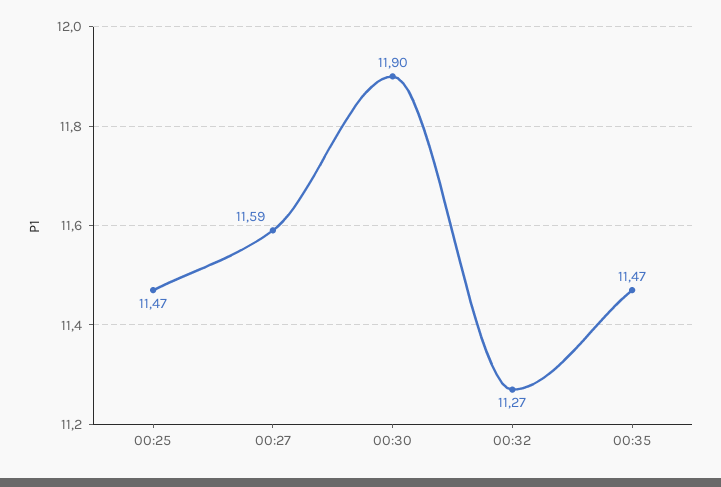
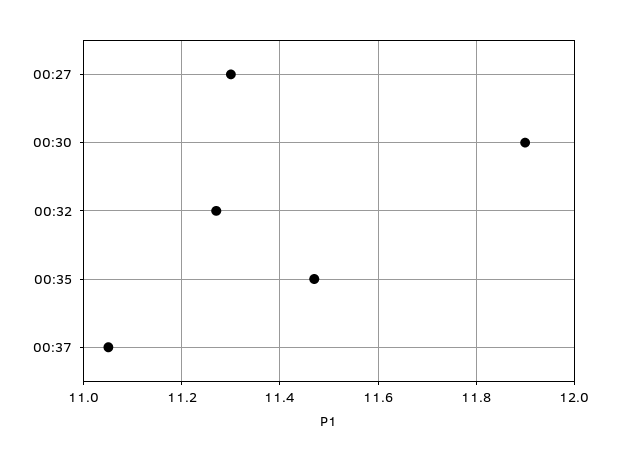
00:25: 11.47 -> none
00:27: 11.59 -> 11.3
00:37: none -> 11.05

